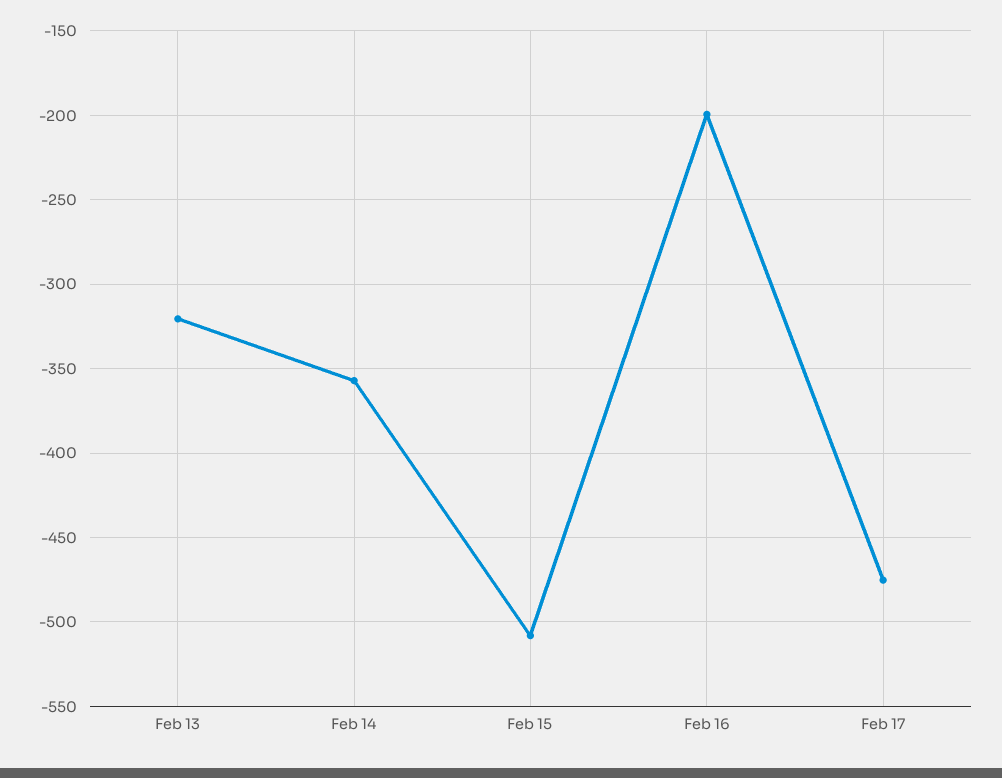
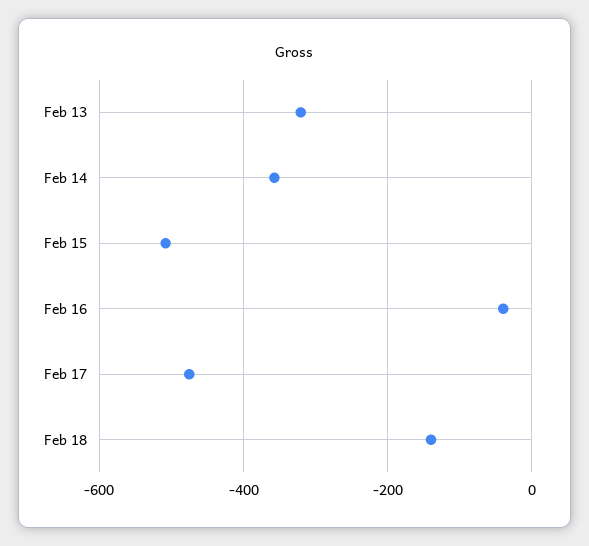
Feb 16: -200 -> -40
Feb 18: none -> -140

